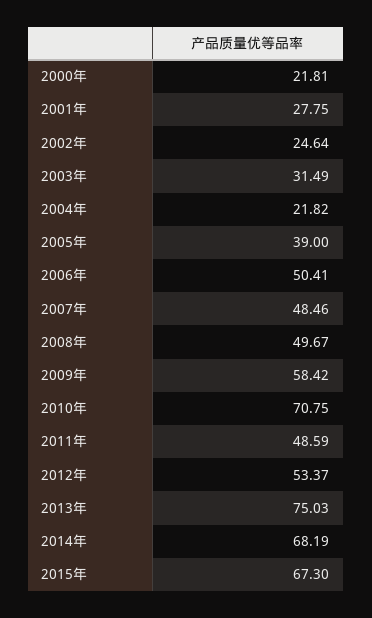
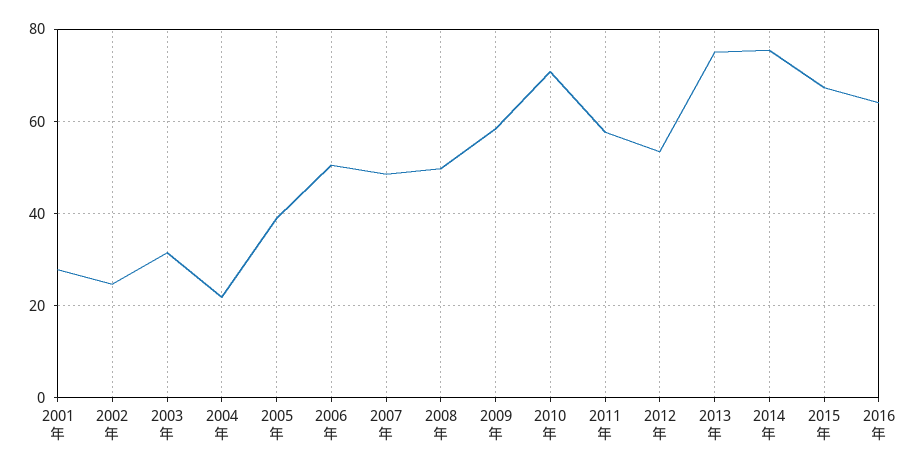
2000年: 21.81 -> none
2011年: 48.59 -> 58
2014年: 68.19 -> 76
2016年: none -> 64

